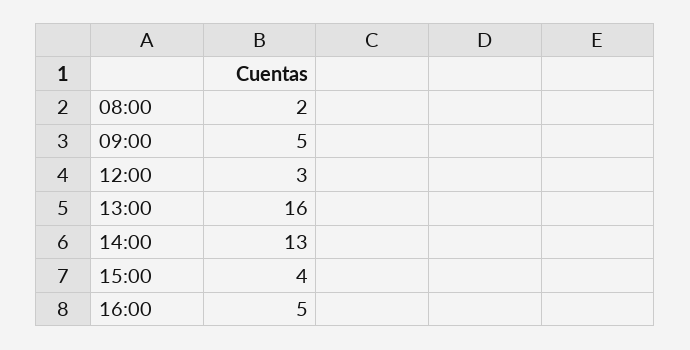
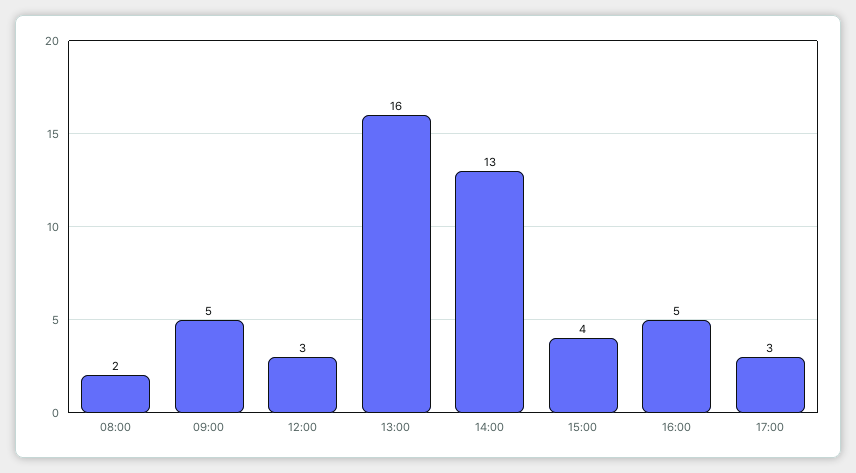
17:00: none -> 3

